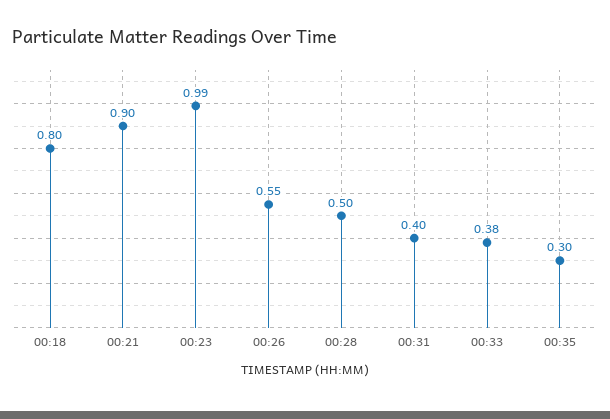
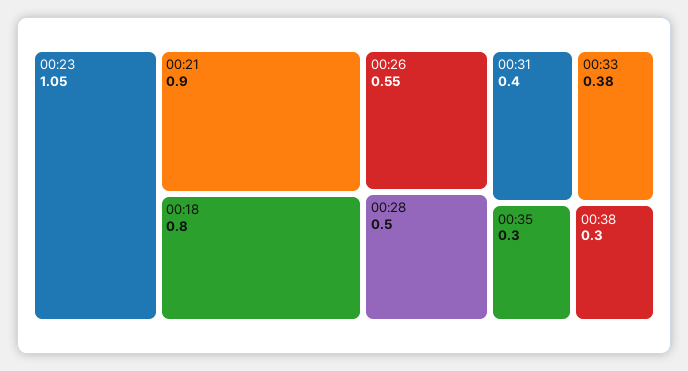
00:23: 0.99 -> 1.05
00:38: none -> 0.3

